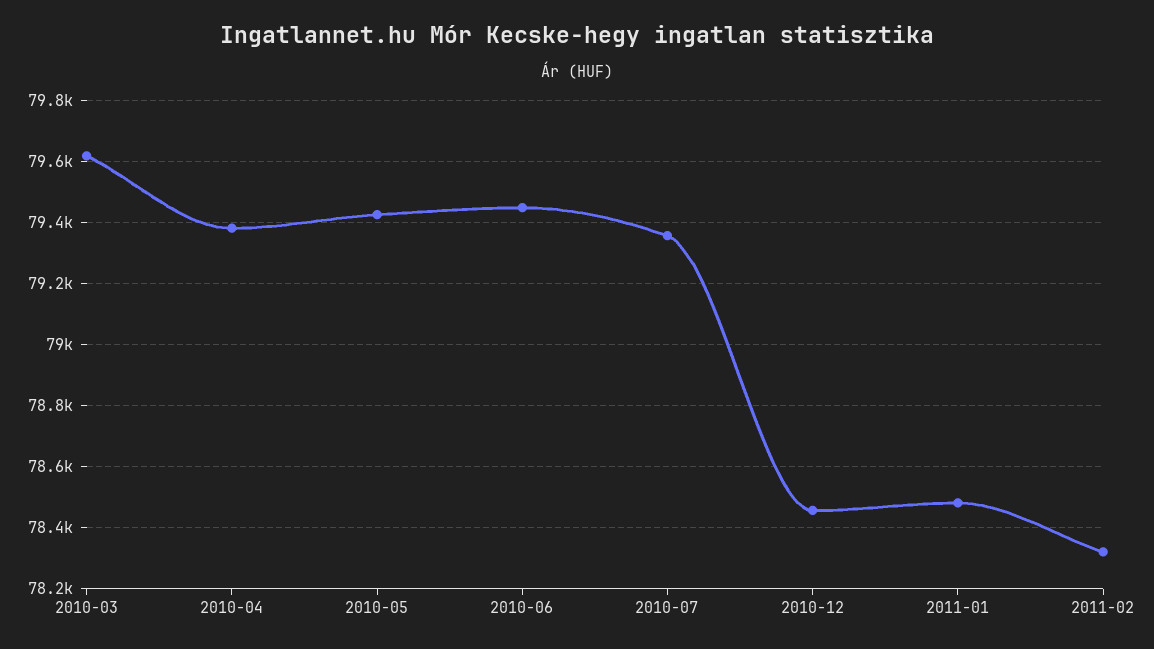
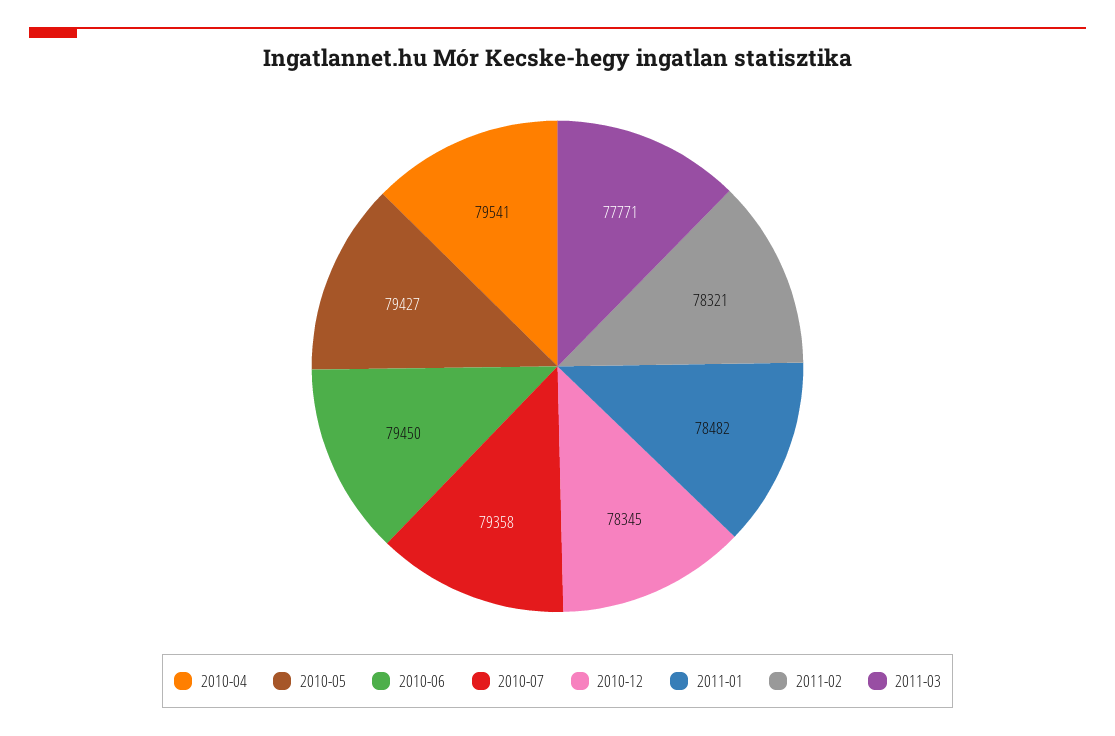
2010-03: 79620 -> none
2010-04: 79380 -> 79541
2010-12: 78460 -> 78345
2011-03: none -> 77771

